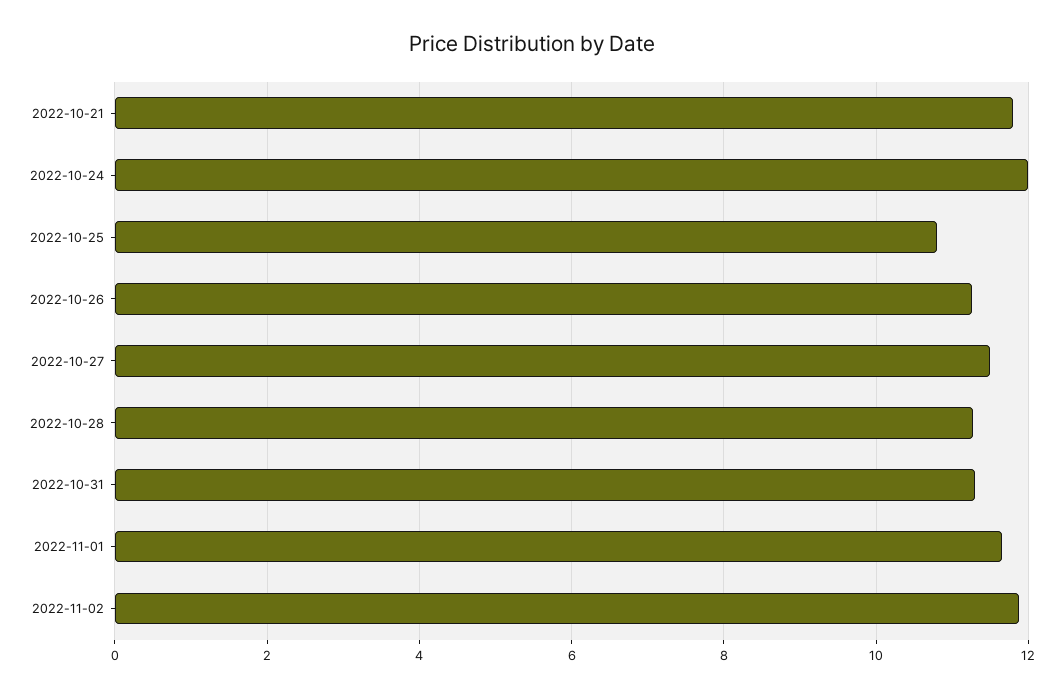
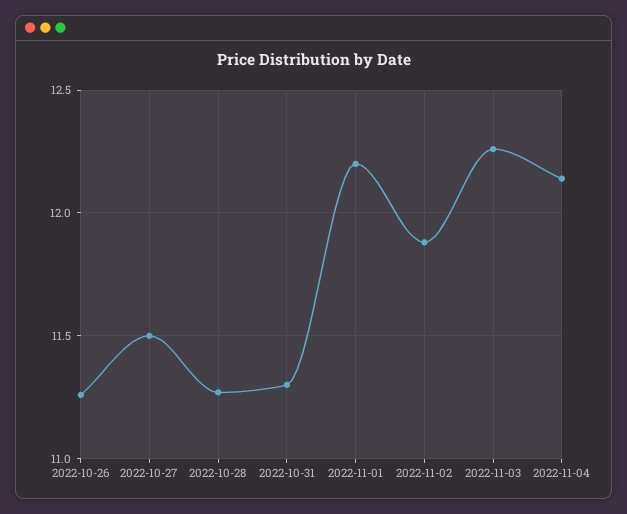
2022-10-21: 11.8 -> none
2022-10-24: 12 -> none
2022-10-25: 10.8 -> none
2022-11-01: 11.6 -> 12.2
2022-11-03: none -> 12.25
2022-11-04: none -> 12.15

